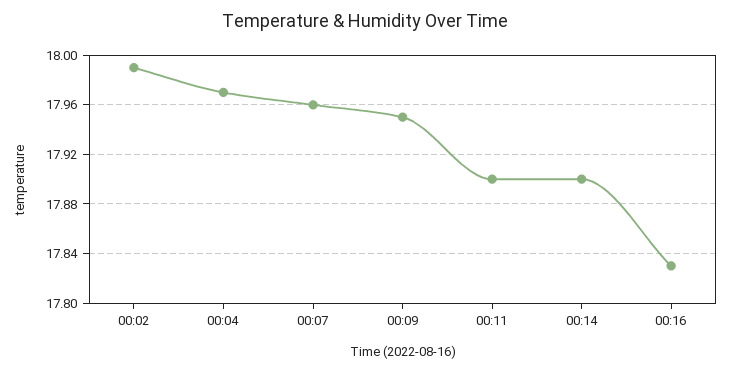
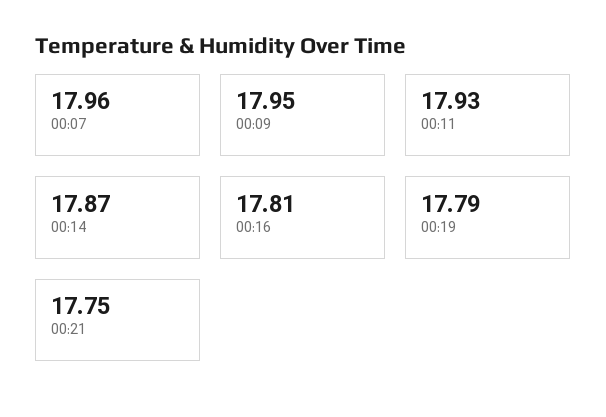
00:02: 17.99 -> none
00:04: 17.97 -> none
00:11: 17.9 -> 17.93
00:14: 17.9 -> 17.87
00:16: 17.83 -> 17.81
00:19: none -> 17.79
00:21: none -> 17.75

